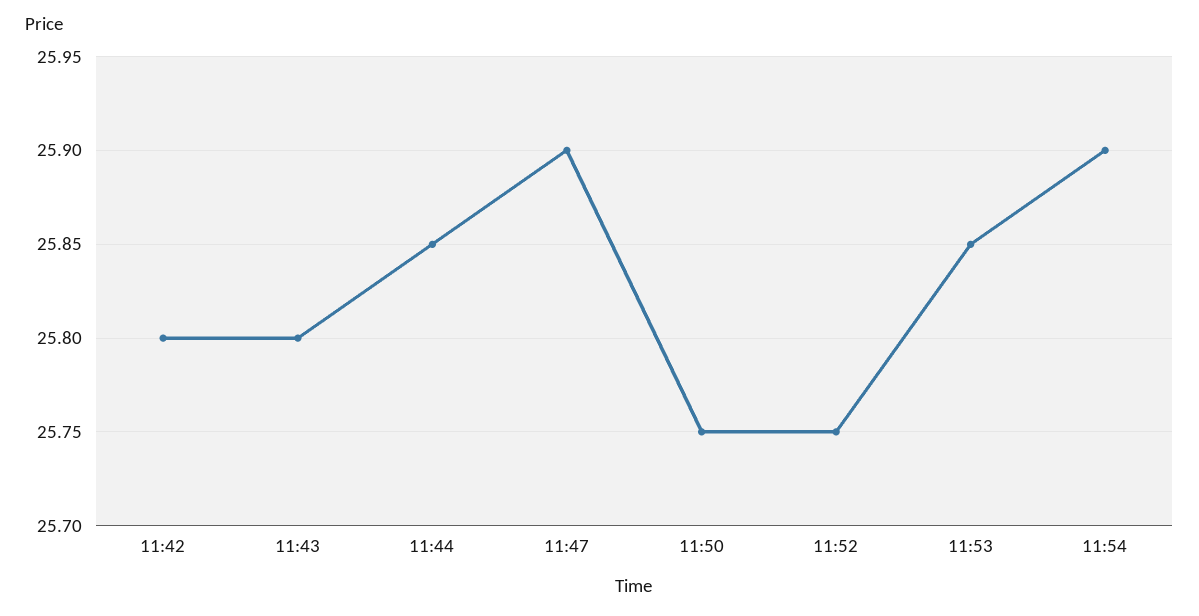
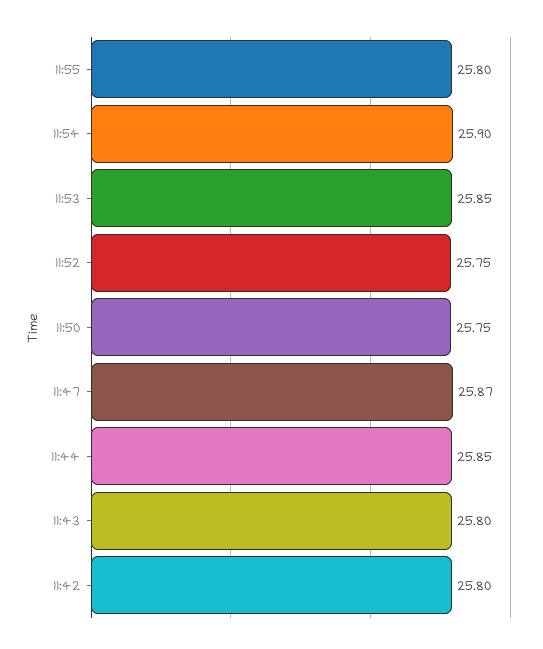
11:47: 25.9 -> 25.87
11:55: none -> 25.8

